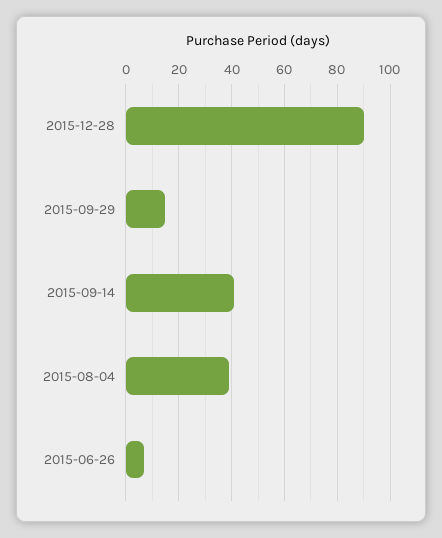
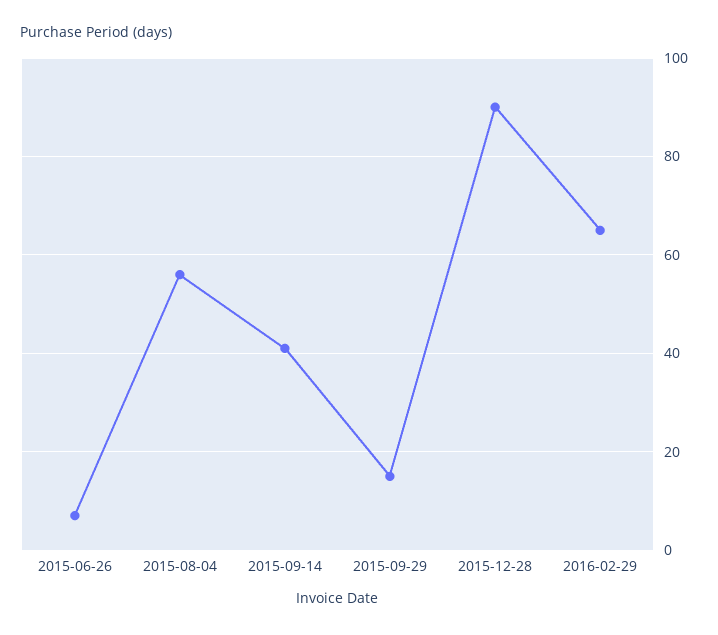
2015-08-04: 40 -> 55
2016-02-29: none -> 65

